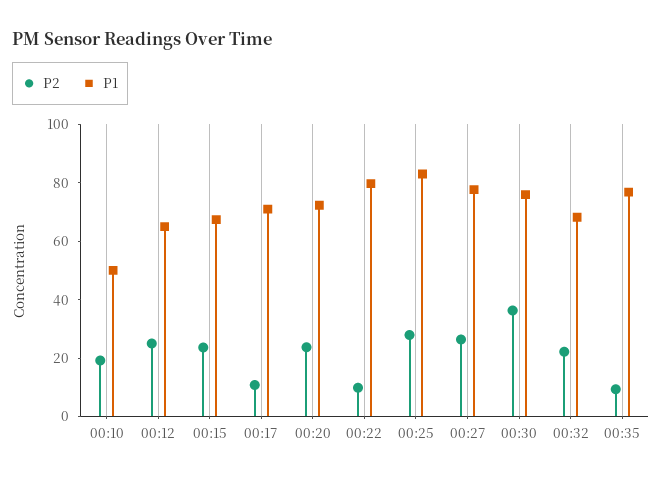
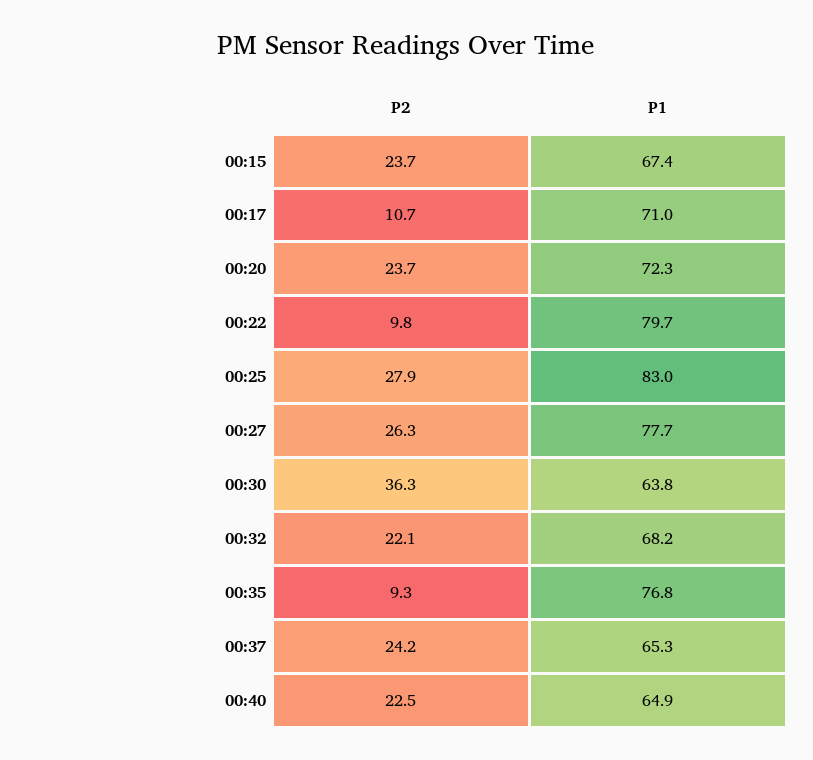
P2, 00:10: 20 -> none
P1, 00:10: 50 -> none
P2, 00:12: 25 -> none
P1, 00:12: 65 -> none
P1, 00:30: 75 -> 63.8
P2, 00:37: none -> 24.2
P1, 00:37: none -> 65.3
P2, 00:40: none -> 22.5
P1, 00:40: none -> 64.9

